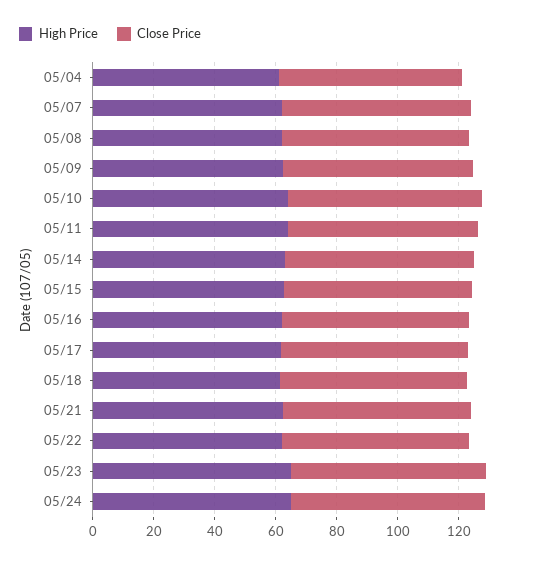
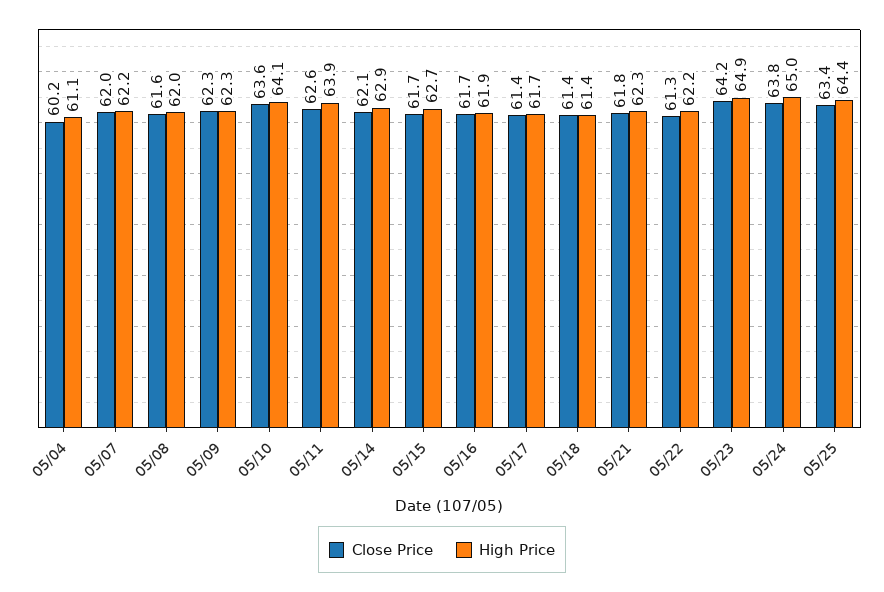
Close Price, 05/25: none -> 63.4
High Price, 05/25: none -> 64.4

